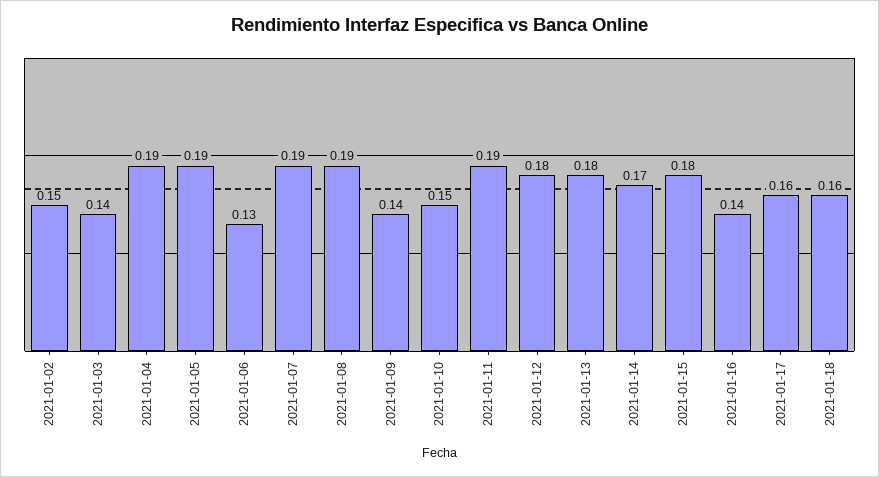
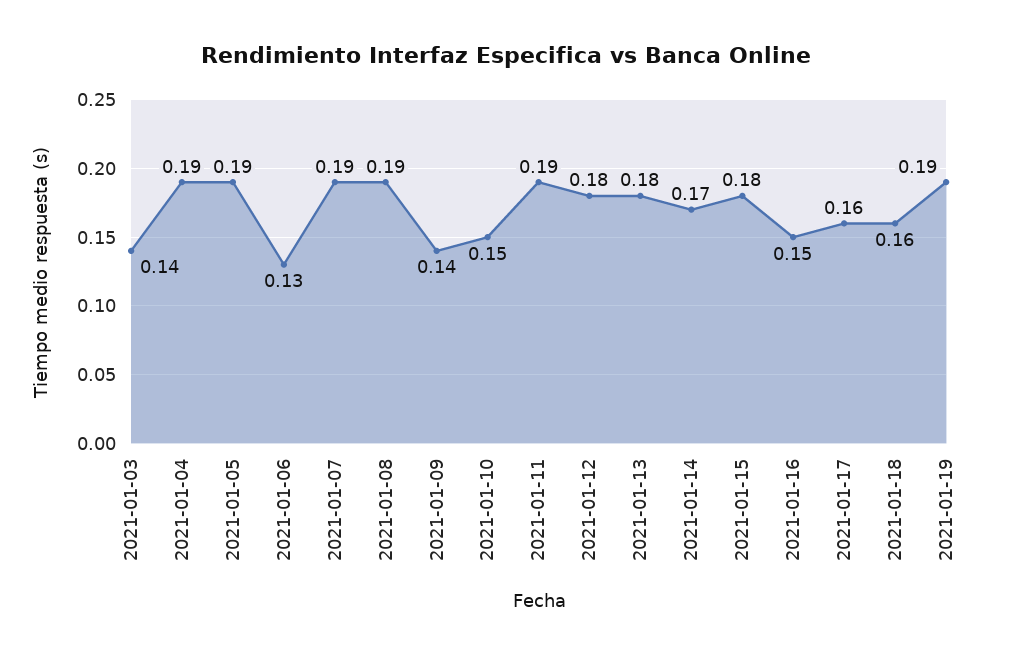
2021-01-02: 0.15 -> none
2021-01-16: 0.14 -> 0.15
2021-01-19: none -> 0.19

